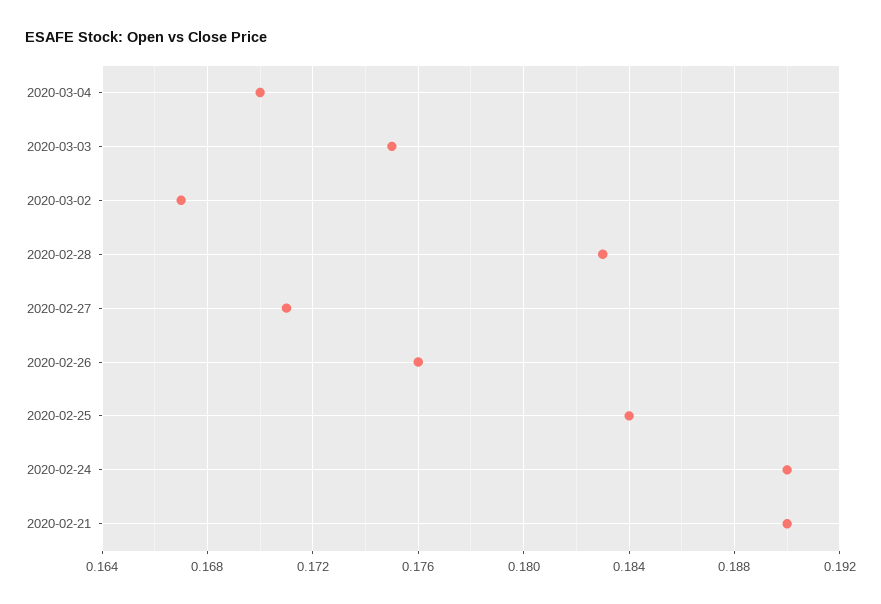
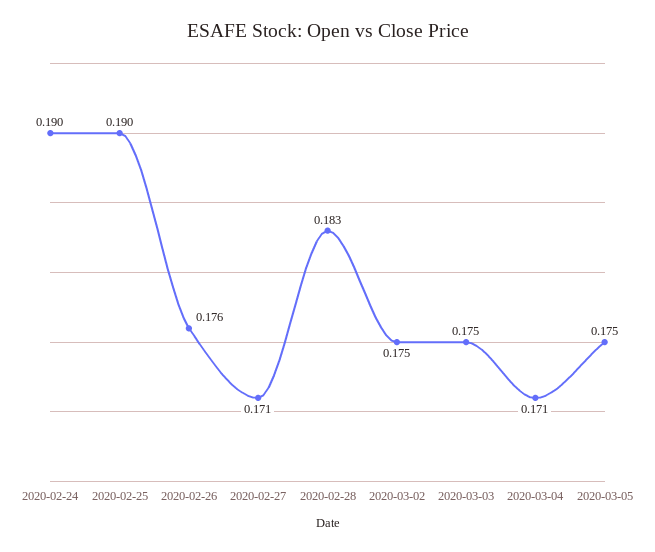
2020-03-04: 0.17 -> 0.171
2020-03-02: 0.167 -> 0.175
2020-02-25: 0.184 -> 0.19
2020-02-21: 0.19 -> none
2020-03-05: none -> 0.175

